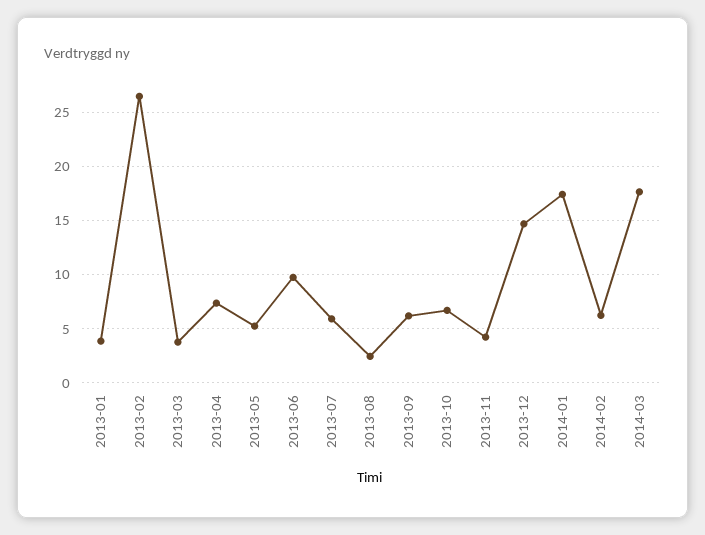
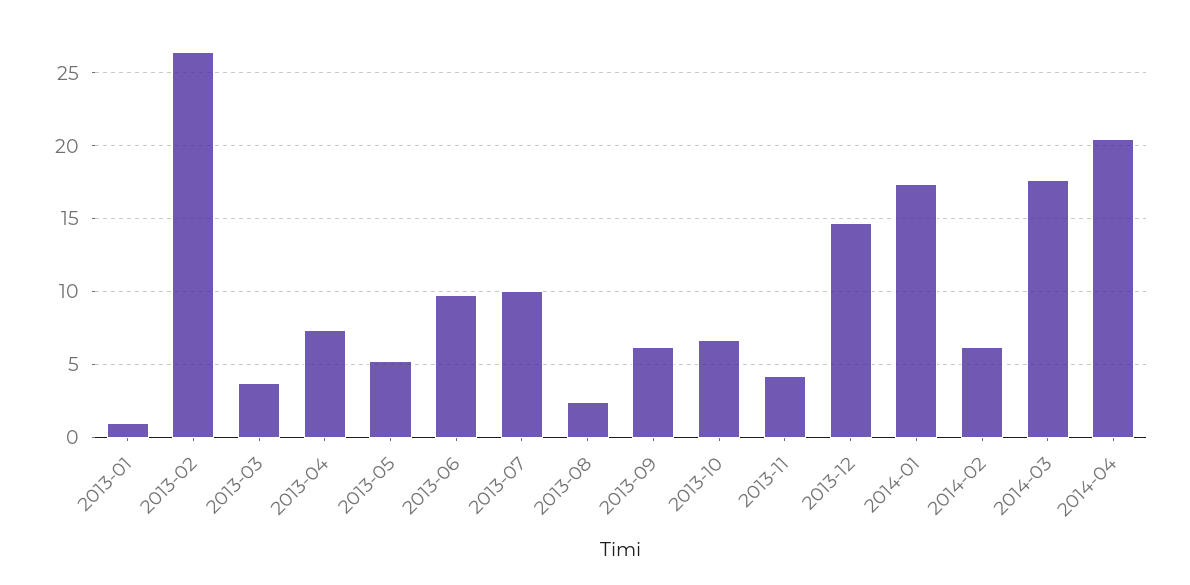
2013-01: 4 -> 1
2013-07: 6 -> 10
2014-04: none -> 20.5

